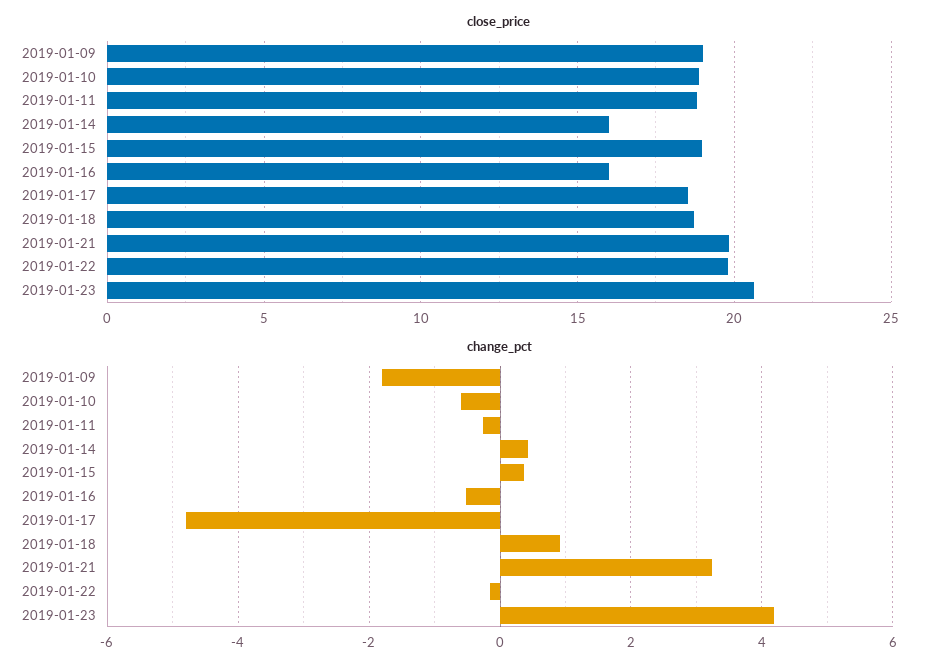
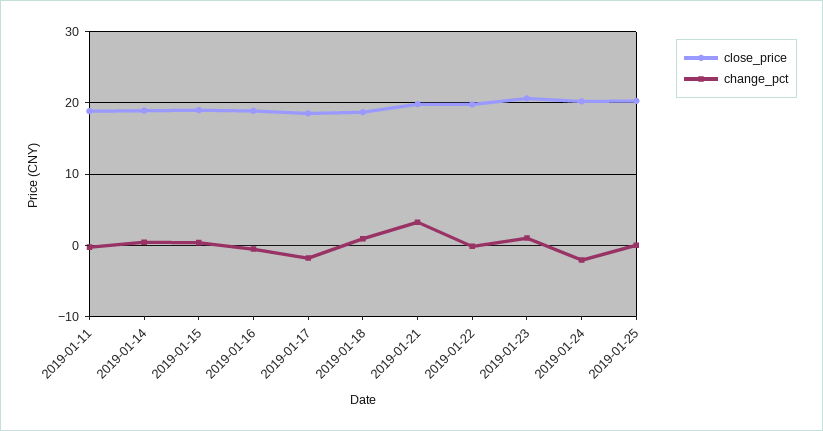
close_price, 2019-01-09: 19 -> none
close_price, 2019-01-10: 19 -> none
close_price, 2019-01-14: 16 -> 19
close_price, 2019-01-16: 16 -> 19
change_pct, 2019-01-09: -1.8 -> none
change_pct, 2019-01-10: -0.6 -> none
change_pct, 2019-01-17: -4.8 -> -2
change_pct, 2019-01-23: 4.2 -> 1
close_price, 2019-01-24: none -> 20
change_pct, 2019-01-24: none -> -2
close_price, 2019-01-25: none -> 20
change_pct, 2019-01-25: none -> 0

